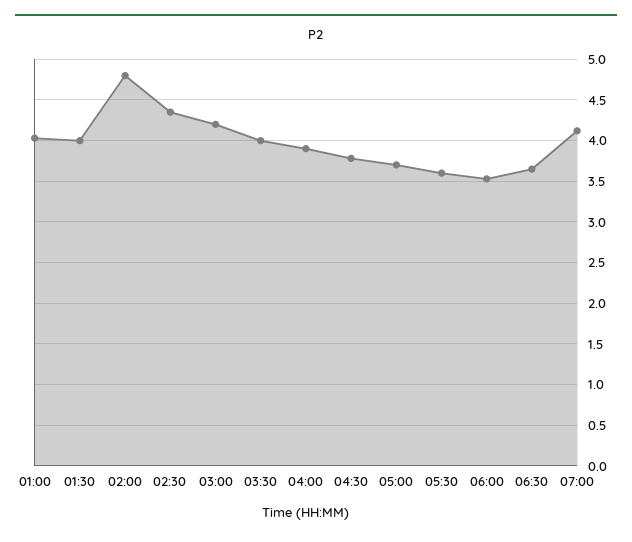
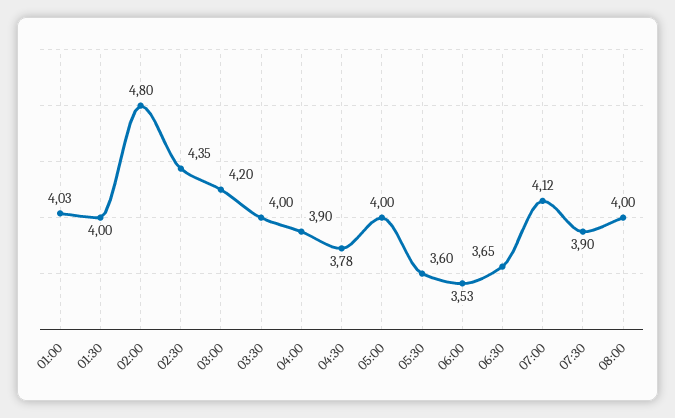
05:00: 3.7 -> 4
07:30: none -> 3.9
08:00: none -> 4

